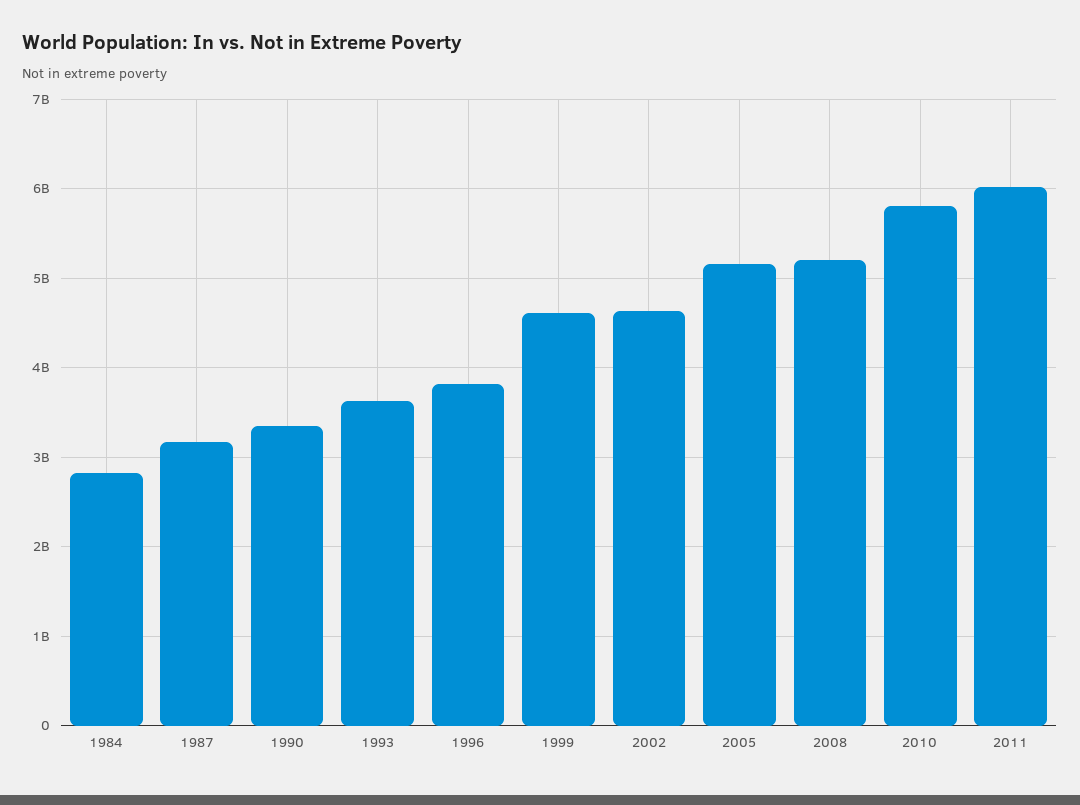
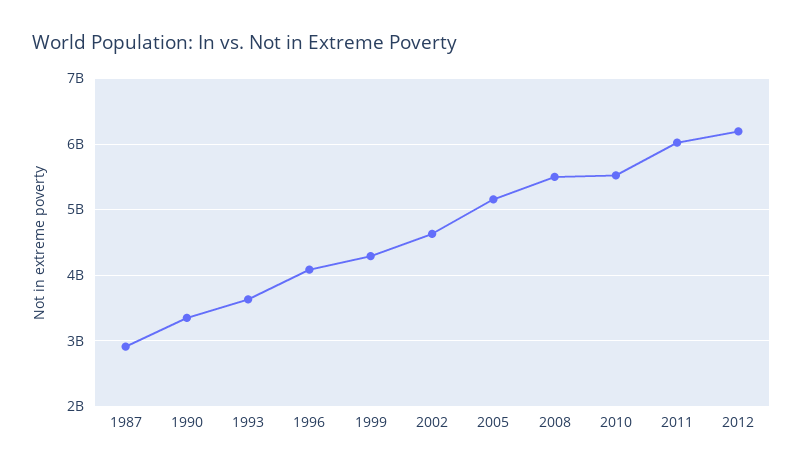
1984: 2800000000 -> none
1987: 3200000000 -> 2900000000
1996: 3800000000 -> 4100000000
1999: 4600000000 -> 4300000000
2008: 5200000000 -> 5500000000
2010: 5800000000 -> 5500000000
2012: none -> 6200000000

